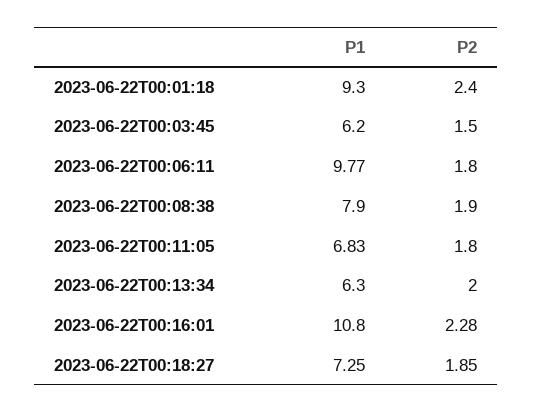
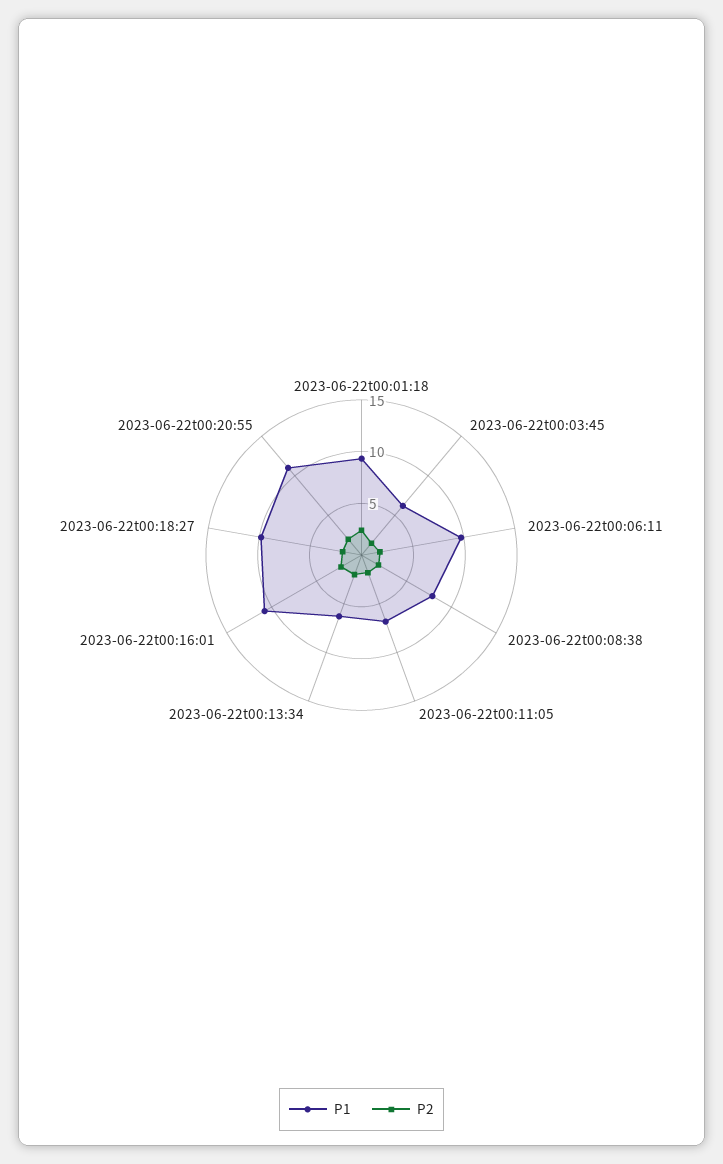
P1, 2023-06-22T00:18:27: 7.25 -> 10
P1, 2023-06-22t00:20:55: none -> 11
P2, 2023-06-22t00:20:55: none -> 2

